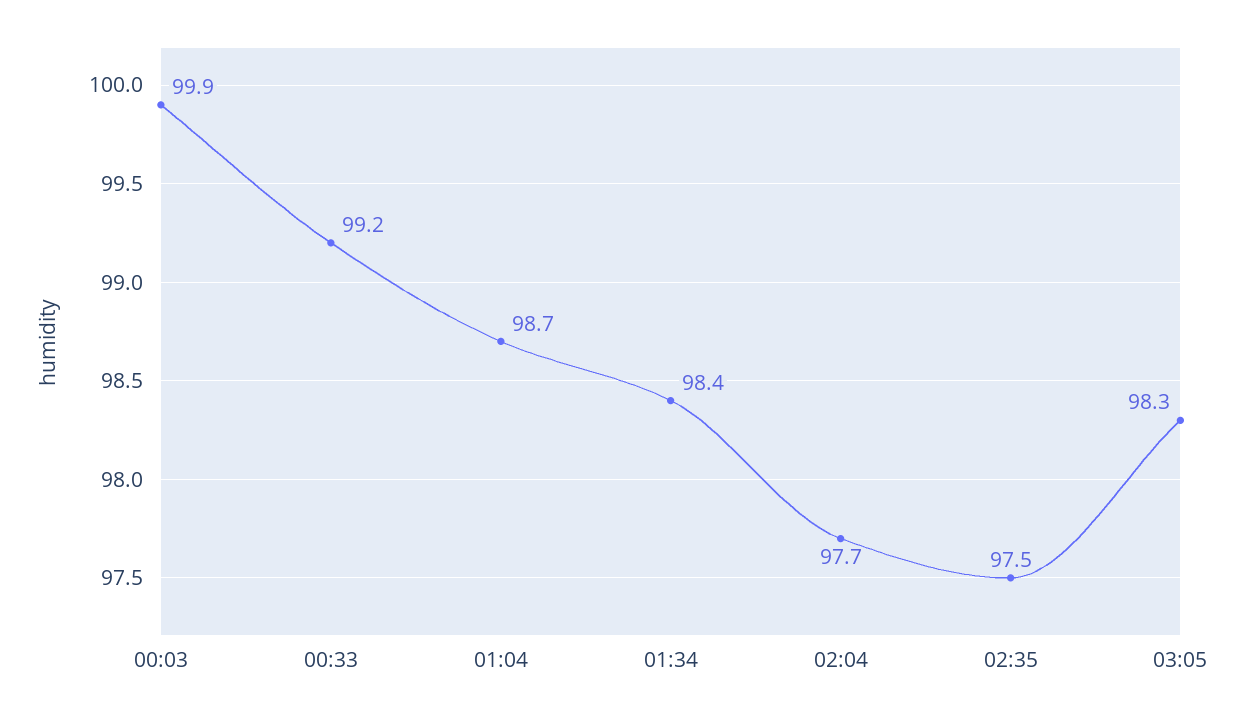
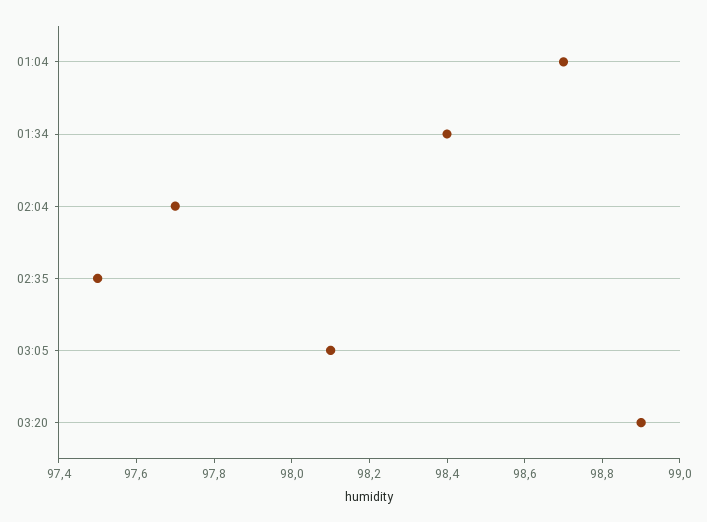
00:03: 99.9 -> none
00:33: 99.2 -> none
03:05: 98.3 -> 98.1
03:20: none -> 98.9

